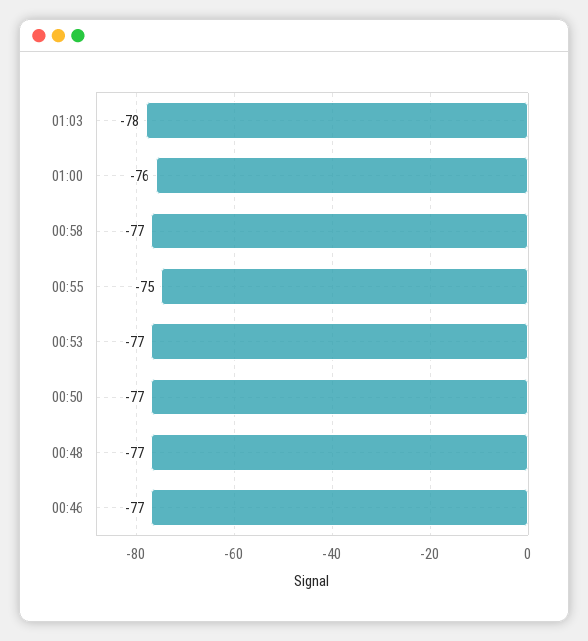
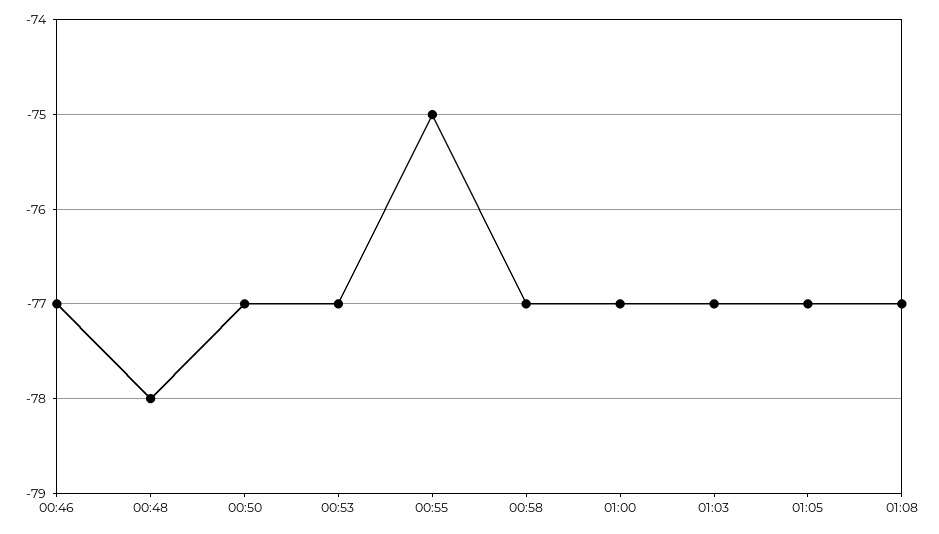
01:03: -78 -> -77
01:00: -76 -> -77
00:48: -77 -> -78
01:05: none -> -77
01:08: none -> -77

